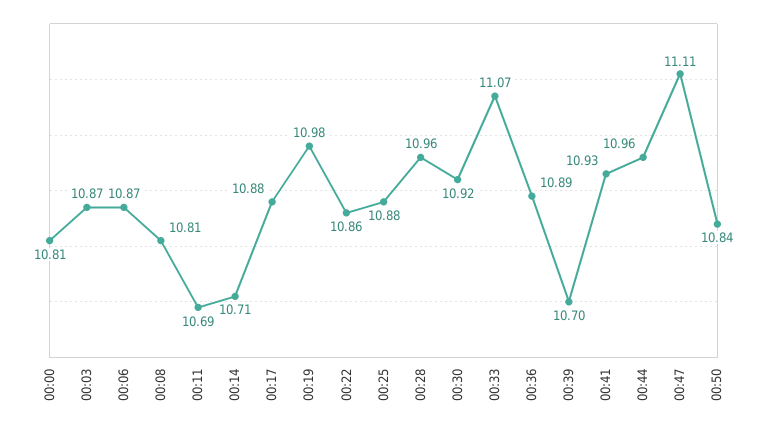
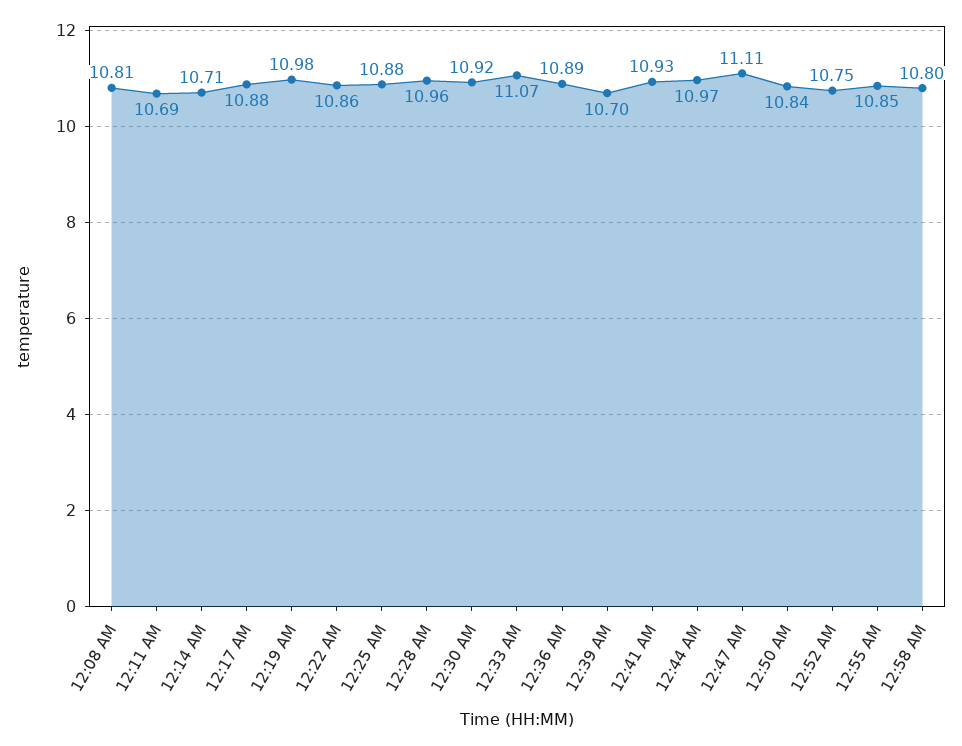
00:00: 10.81 -> none
00:03: 10.87 -> none
00:06: 10.87 -> none
00:44: 10.96 -> 10.97
12:52 AM: none -> 10.75
12:55 AM: none -> 10.85
12:58 AM: none -> 10.8

